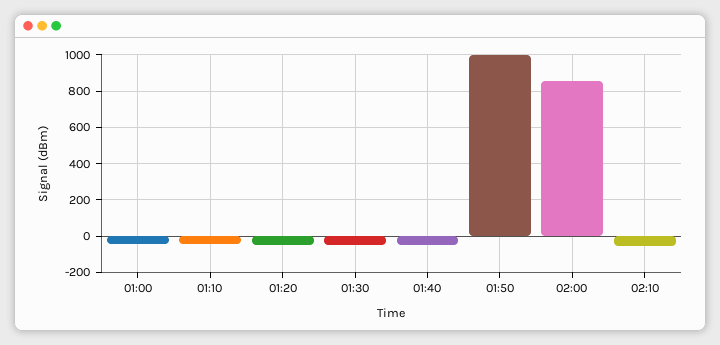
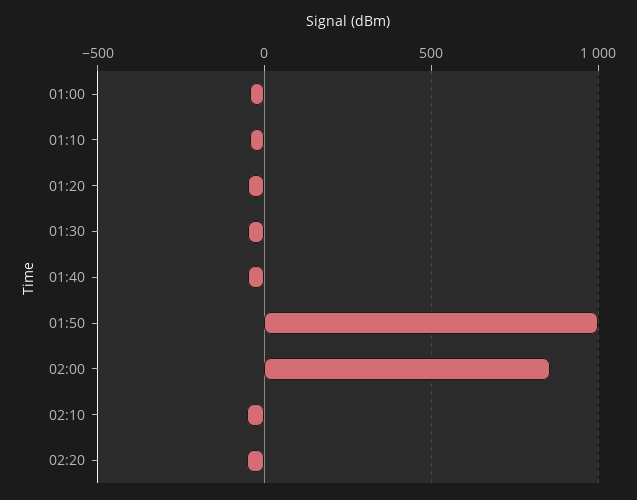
02:20: none -> -50

